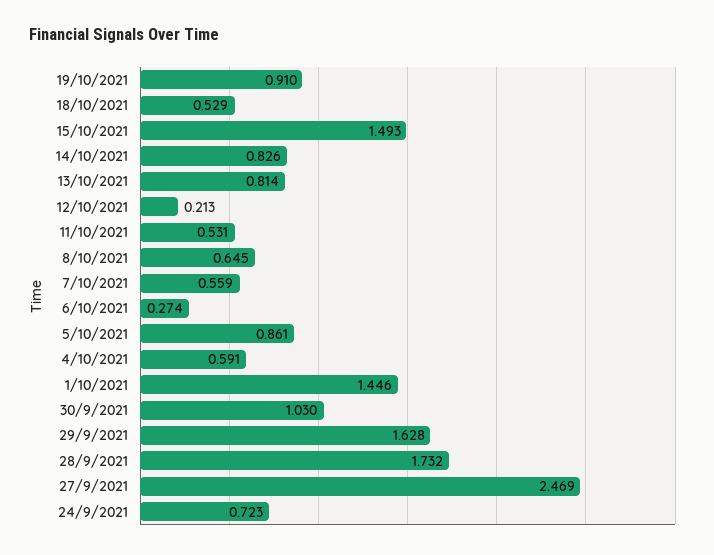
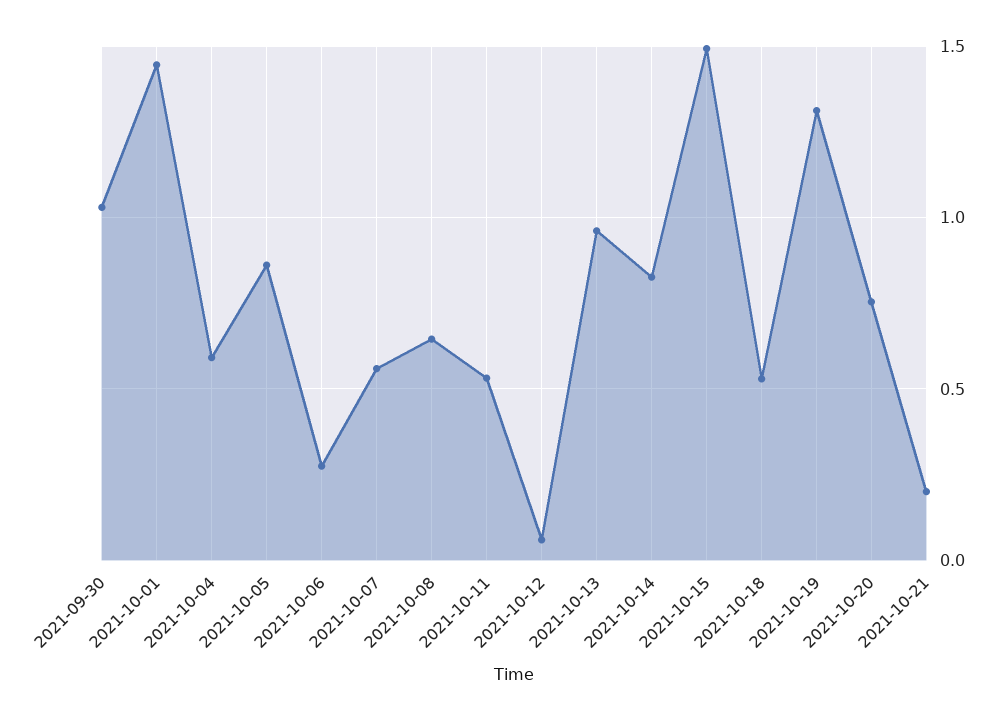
19/10/2021: 0.91 -> 1.3
13/10/2021: 0.814 -> 0.95
12/10/2021: 0.213 -> 0.05
29/9/2021: 1.628 -> none
28/9/2021: 1.732 -> none
27/9/2021: 2.469 -> none
24/9/2021: 0.723 -> none
2021-10-20: none -> 0.75
2021-10-21: none -> 0.2

